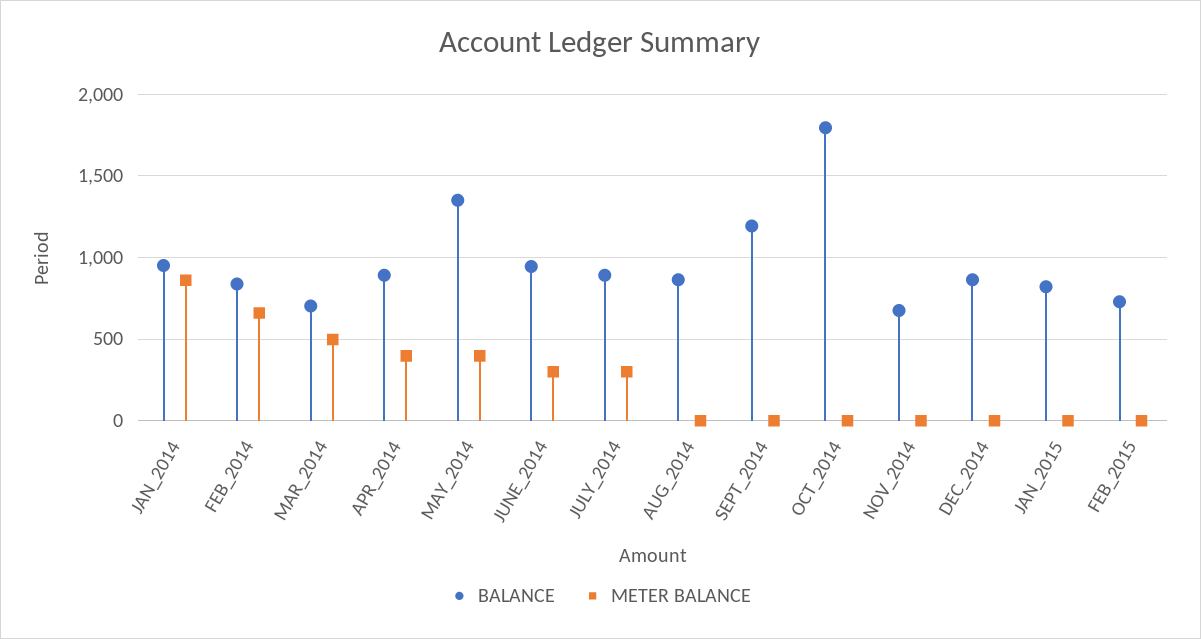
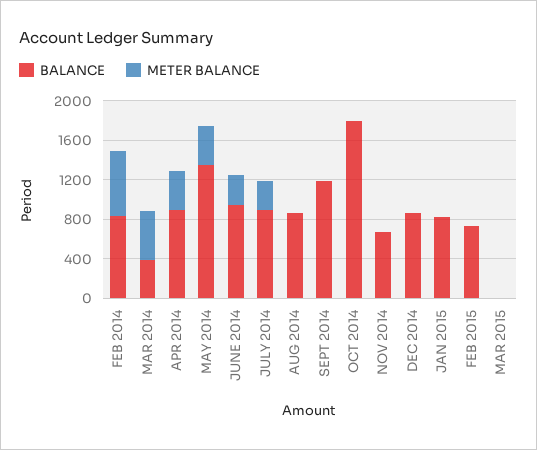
BALANCE, JAN_2014: 950 -> none
METER BALANCE, JAN_2014: 850 -> none
BALANCE, MAR_2014: 700 -> 400
BALANCE, MAR 2015: none -> 0
METER BALANCE, MAR 2015: none -> 0

